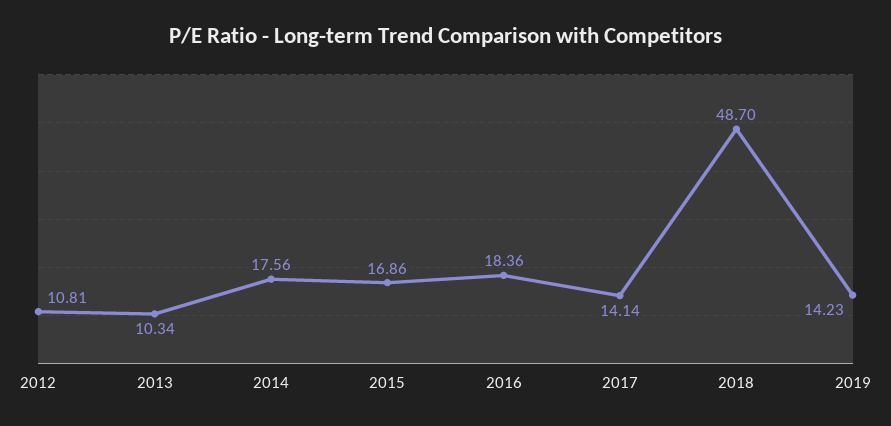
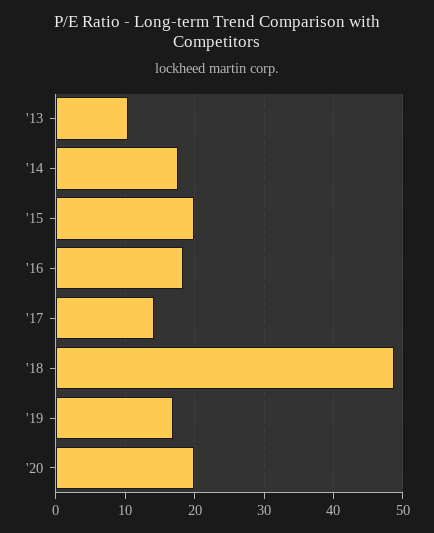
2012: 10.81 -> none
2015: 16.86 -> 20
2019: 14.23 -> 17
'20: none -> 20

